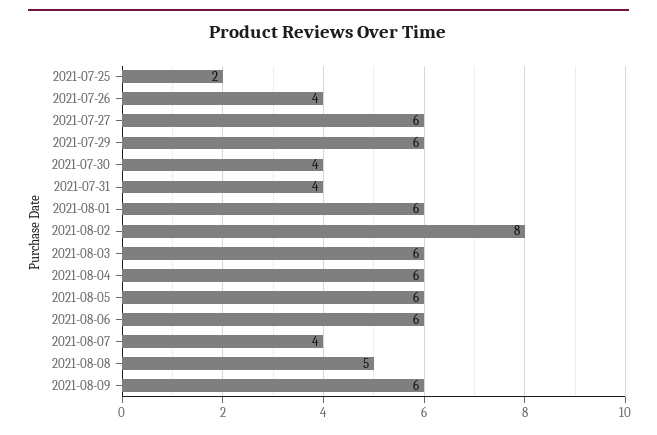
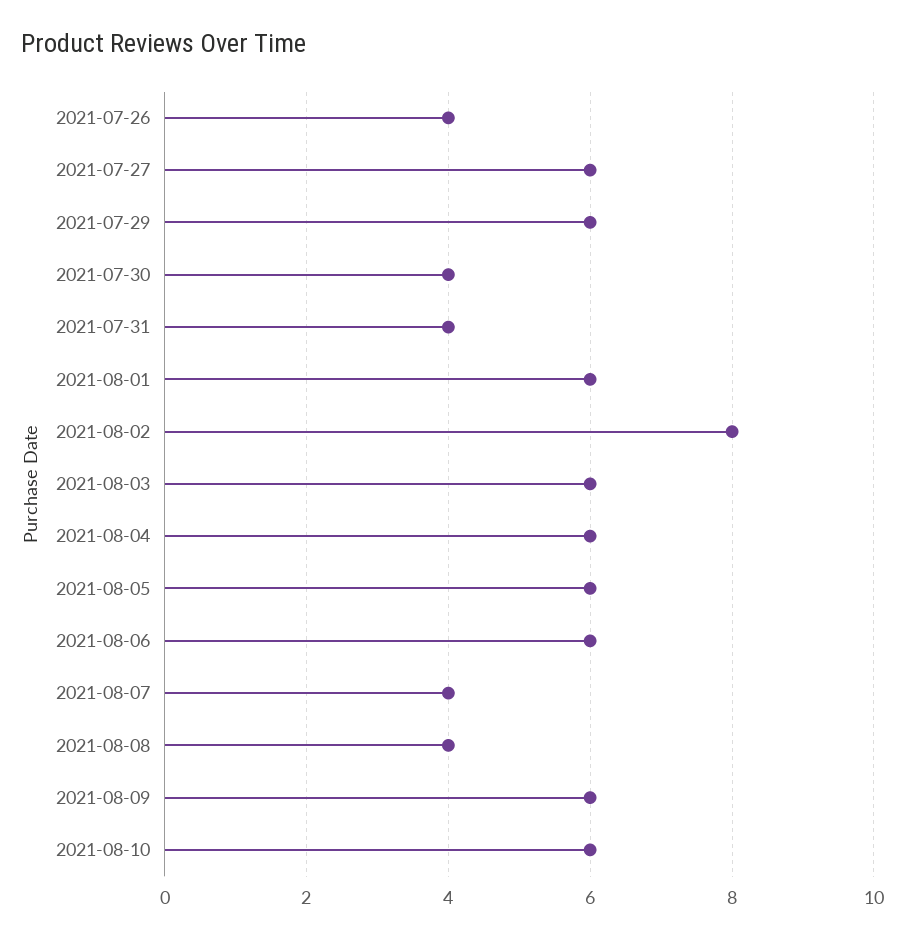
2021-07-25: 2 -> none
2021-08-08: 5 -> 4
2021-08-10: none -> 6

